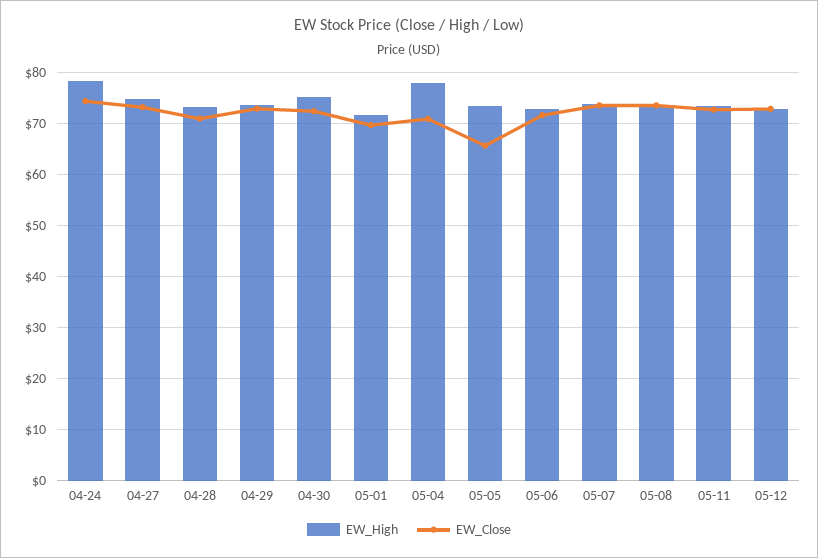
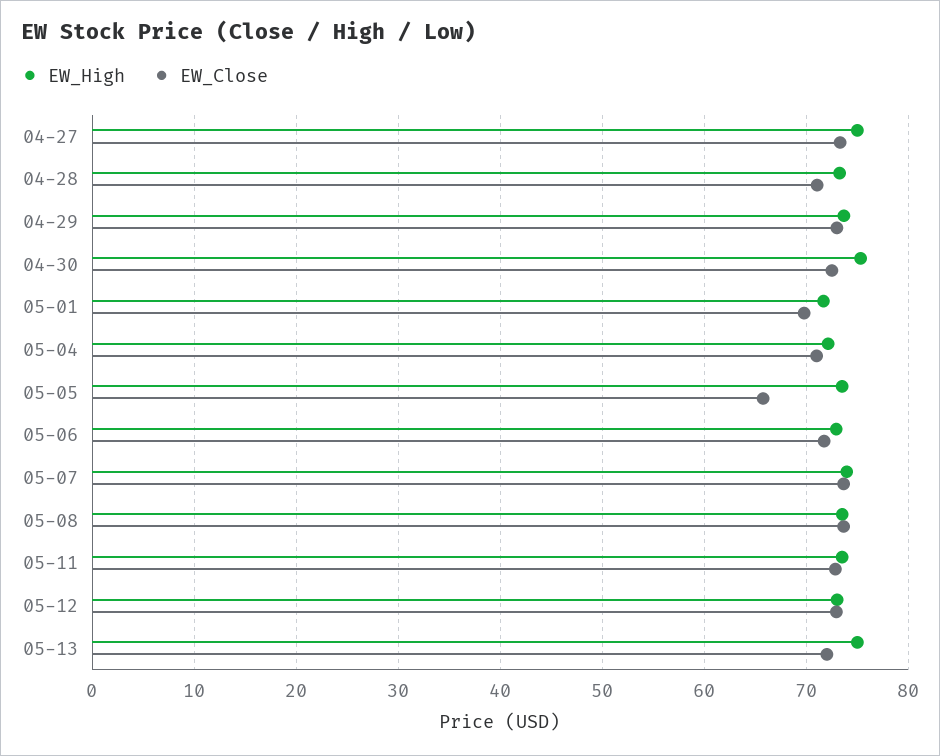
EW_High, 04-24: 78 -> none
EW_Close, 04-24: 74 -> none
EW_High, 05-04: 78 -> 72
EW_High, 05-13: none -> 75
EW_Close, 05-13: none -> 72

